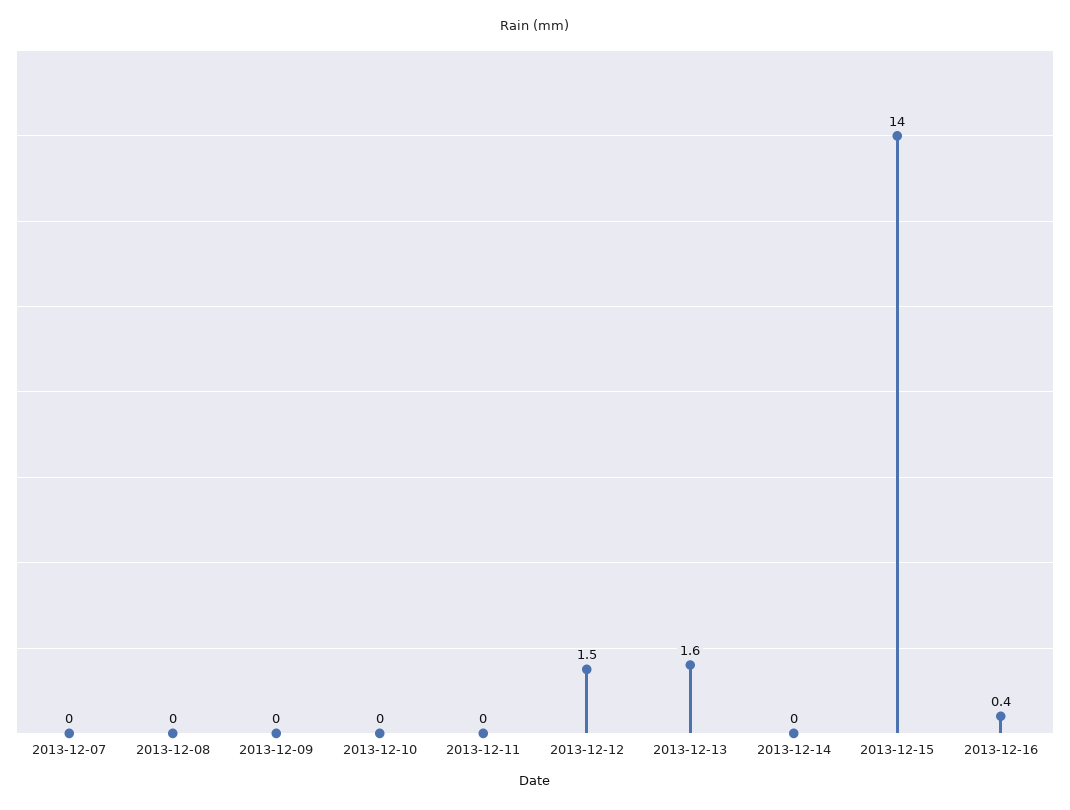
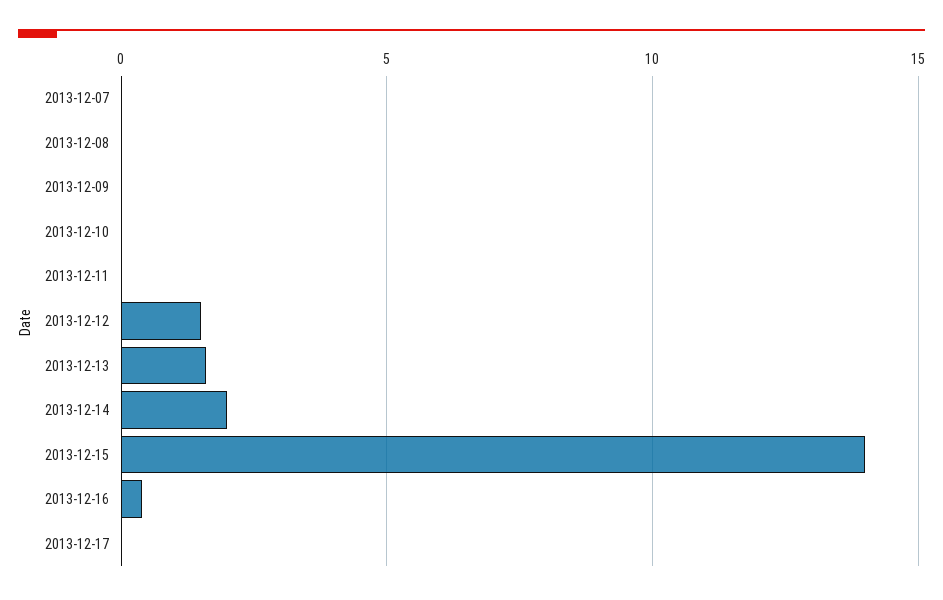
2013-12-14: 0 -> 2
2013-12-17: none -> 0

